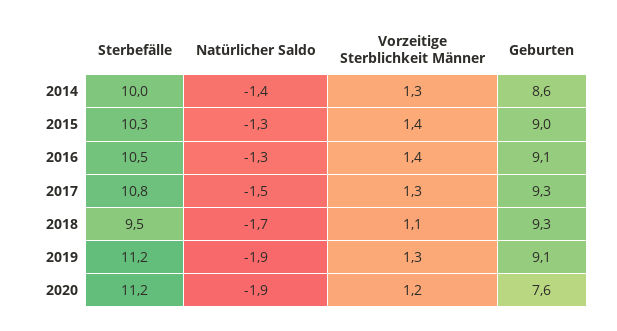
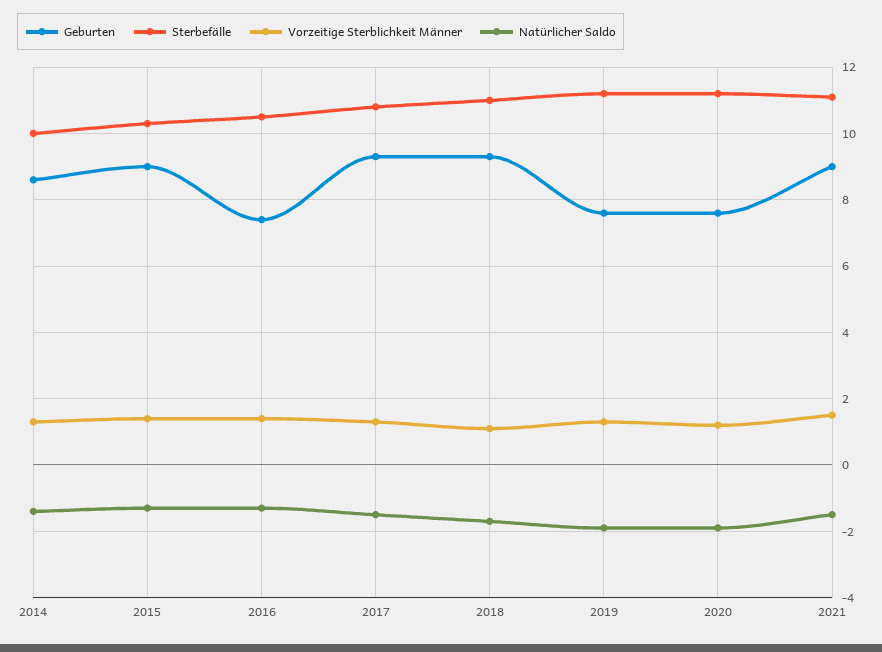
Geburten, 2016: 9.1 -> 7.5
Sterbefälle, 2018: 9.5 -> 11
Geburten, 2019: 9.1 -> 7.5
Geburten, 2021: none -> 9
Sterbefälle, 2021: none -> 11
Vorzeitige Sterblichkeit Männer, 2021: none -> 1.5
Natürlicher Saldo, 2021: none -> -1.5

